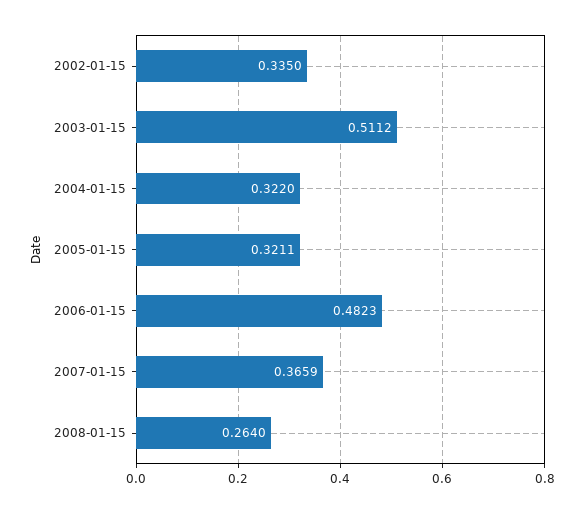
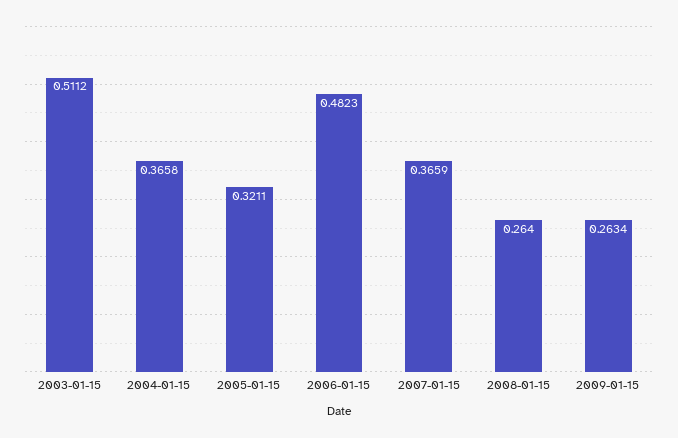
2002-01-15: 0.335 -> none
2004-01-15: 0.322 -> 0.3658
2009-01-15: none -> 0.2634

